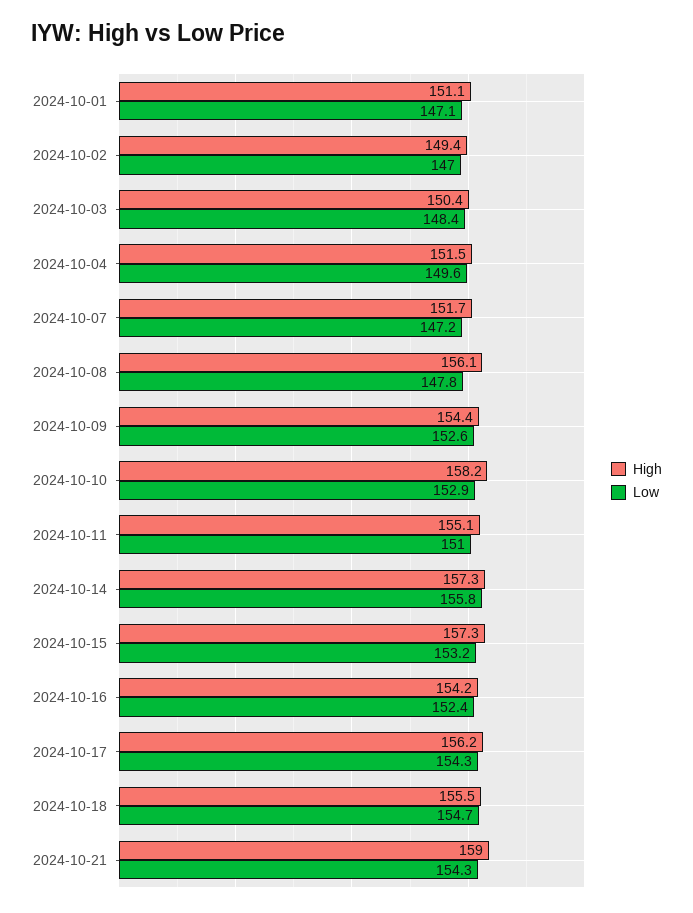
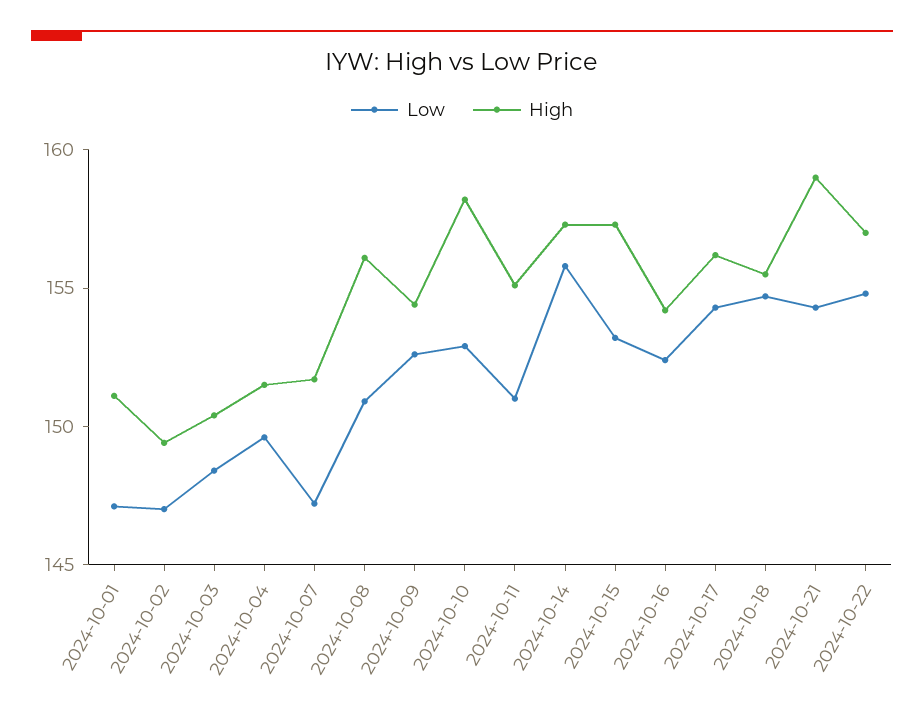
Low, 2024-10-08: 147.8 -> 151
Low, 2024-10-22: none -> 155
High, 2024-10-22: none -> 157

